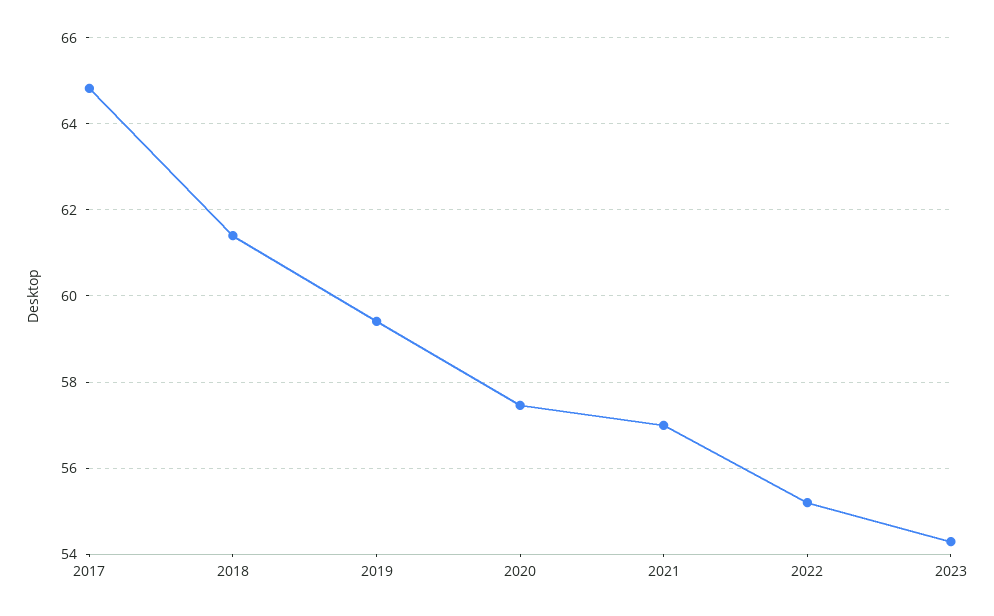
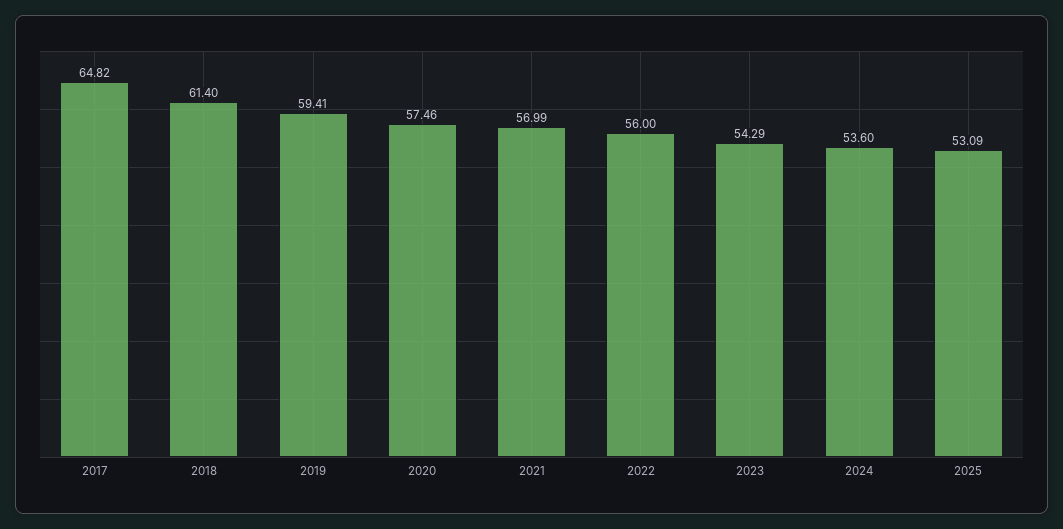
2022: 55.2 -> 56
2024: none -> 53.6
2025: none -> 53.09

